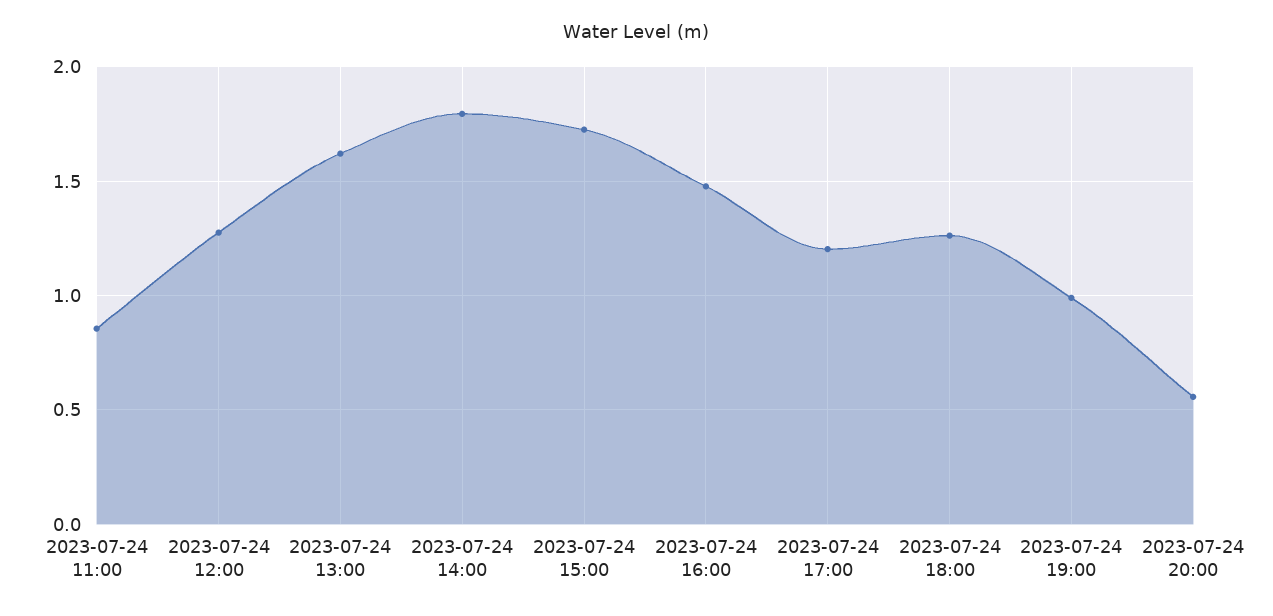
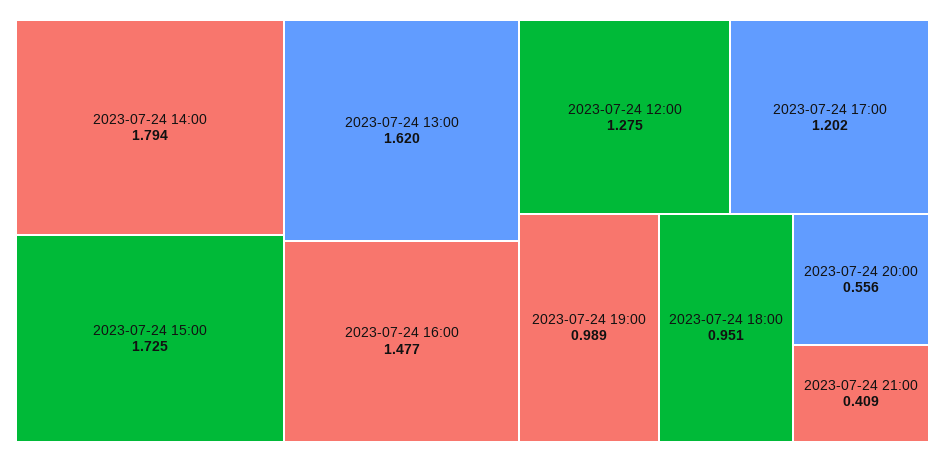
2023-07-24 11:00: 0.85 -> none
2023-07-24 18:00: 1.25 -> 0.951
2023-07-24 21:00: none -> 0.409

